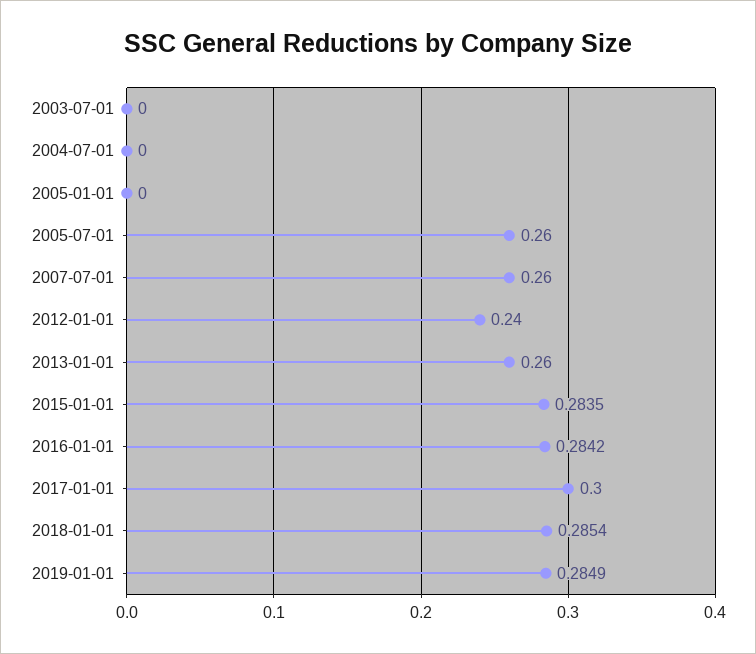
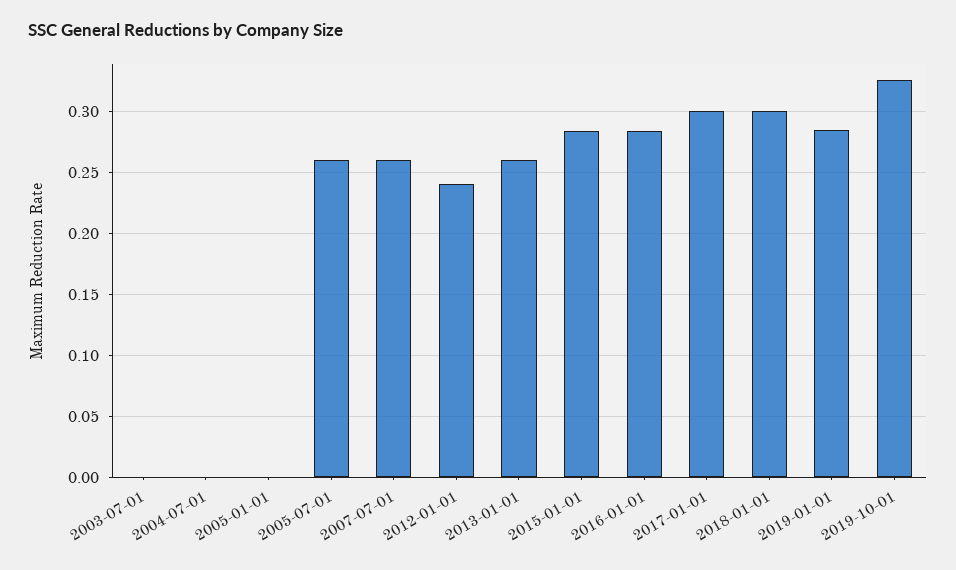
2018-01-01: 0.2854 -> 0.3
2019-10-01: none -> 0.325

